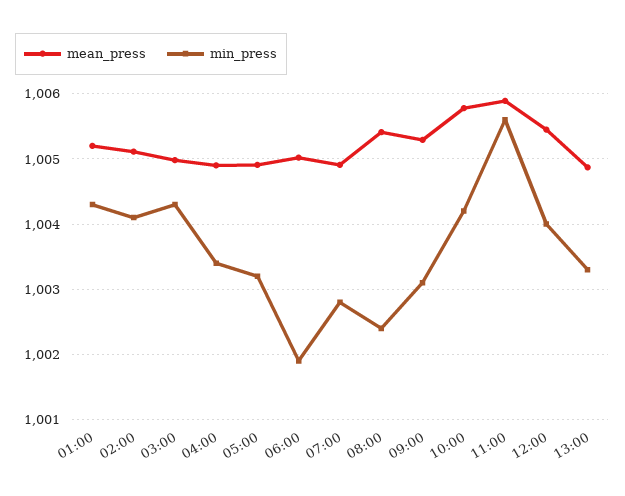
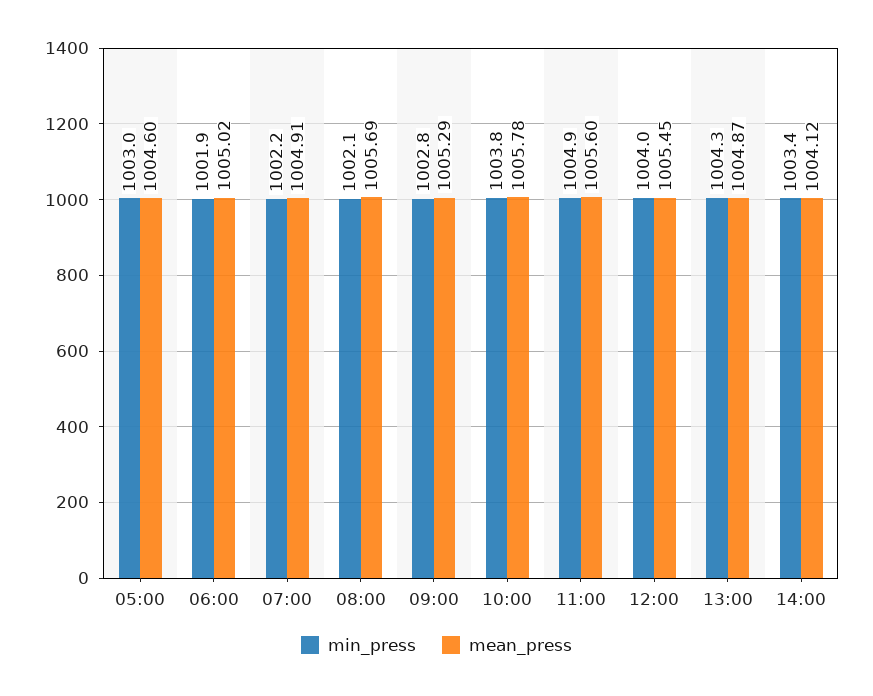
mean_press, 01:00: 1005.2 -> none
min_press, 01:00: 1004.3 -> none
mean_press, 02:00: 1005.1 -> none
min_press, 02:00: 1004.1 -> none
mean_press, 03:00: 1005 -> none
min_press, 03:00: 1004.3 -> none
mean_press, 04:00: 1004.9 -> none
min_press, 04:00: 1003.4 -> none
mean_press, 05:00: 1004.9 -> 1004.6
min_press, 05:00: 1003.2 -> 1003
min_press, 07:00: 1002.8 -> 1002.2
mean_press, 08:00: 1005.4 -> 1005.69
min_press, 08:00: 1002.4 -> 1002.1
min_press, 09:00: 1003.1 -> 1002.8
min_press, 10:00: 1004.2 -> 1003.8
mean_press, 11:00: 1005.9 -> 1005.6
min_press, 11:00: 1005.6 -> 1004.9
min_press, 13:00: 1003.3 -> 1004.3
min_press, 14:00: none -> 1003.4
mean_press, 14:00: none -> 1004.12

